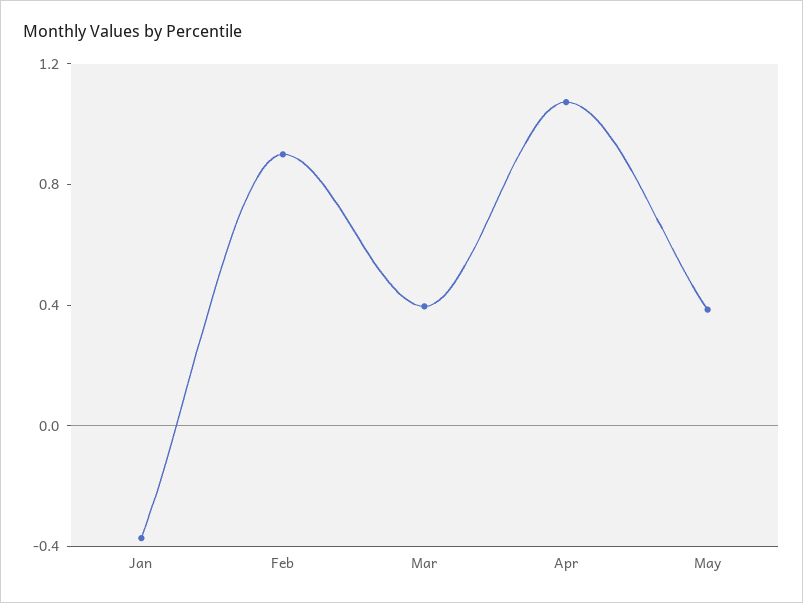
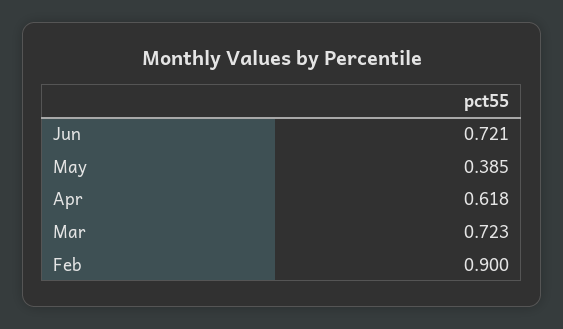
Jan: -0.4 -> none
Mar: 0.4 -> 0.723
Apr: 1.1 -> 0.618
Jun: none -> 0.721

